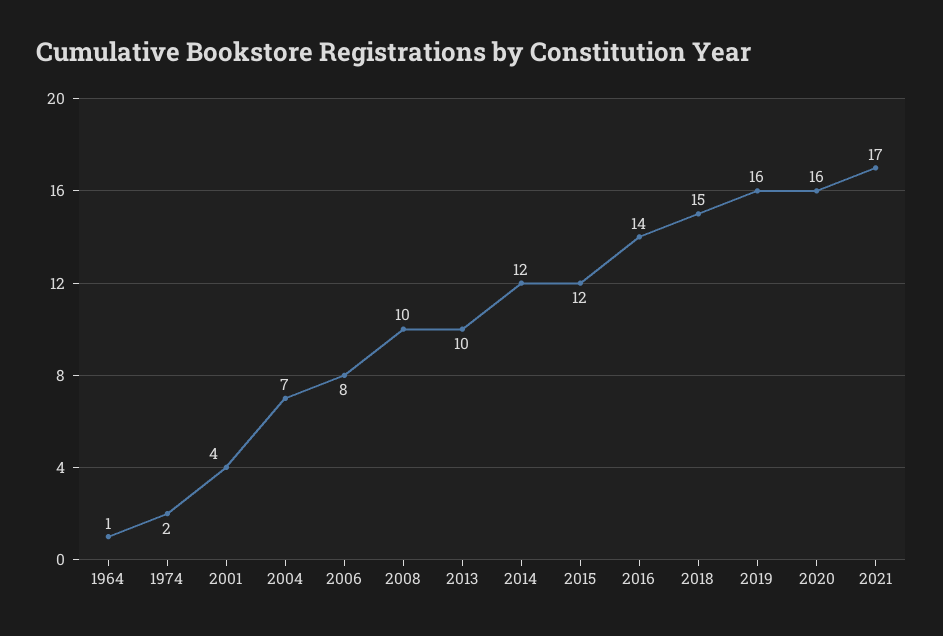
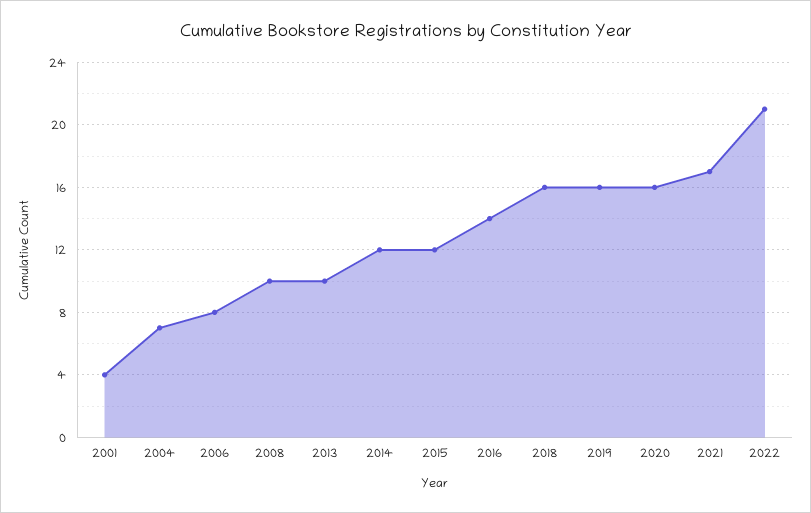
1964: 1 -> none
1974: 2 -> none
2018: 15 -> 16
2022: none -> 21

